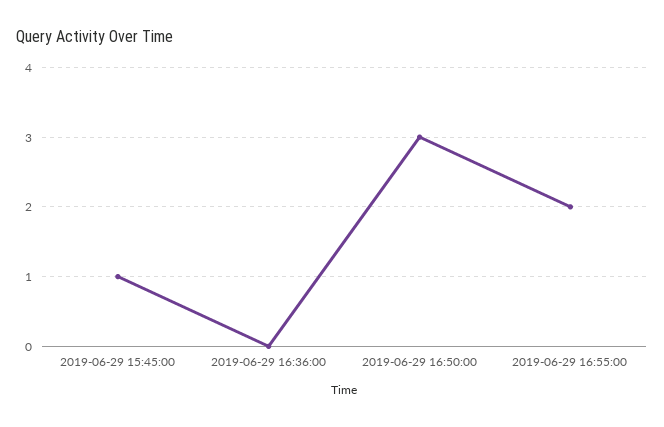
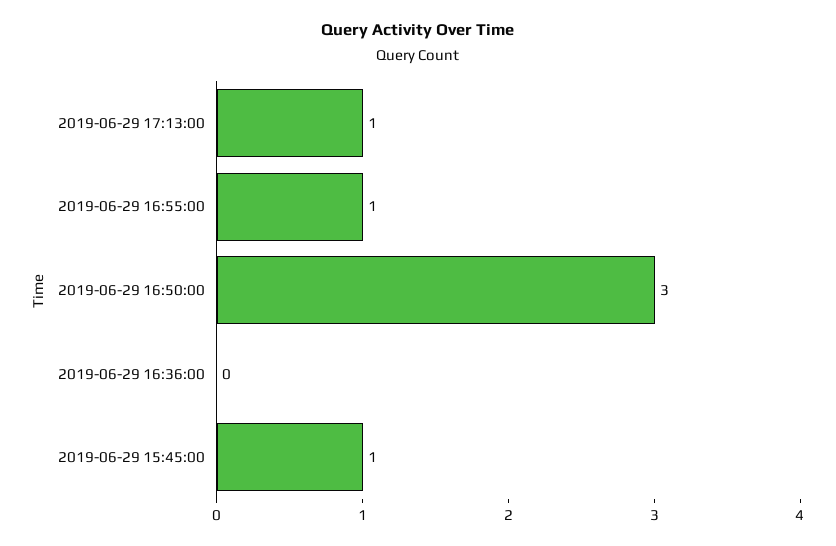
2019-06-29 16:55:00: 2 -> 1
2019-06-29 17:13:00: none -> 1

